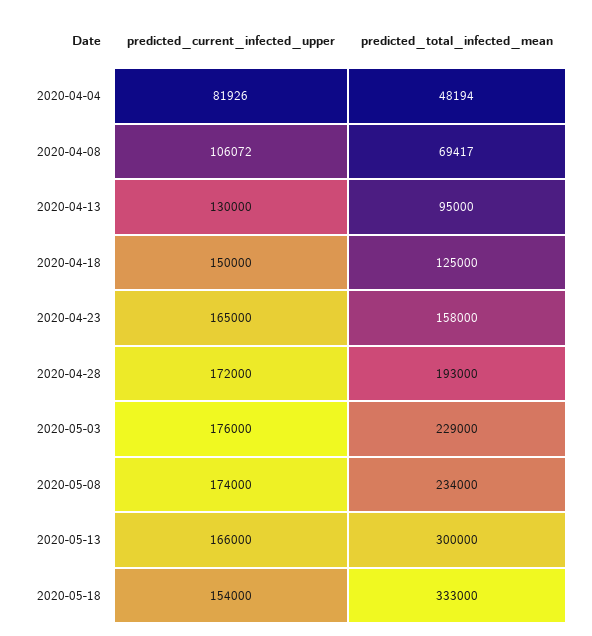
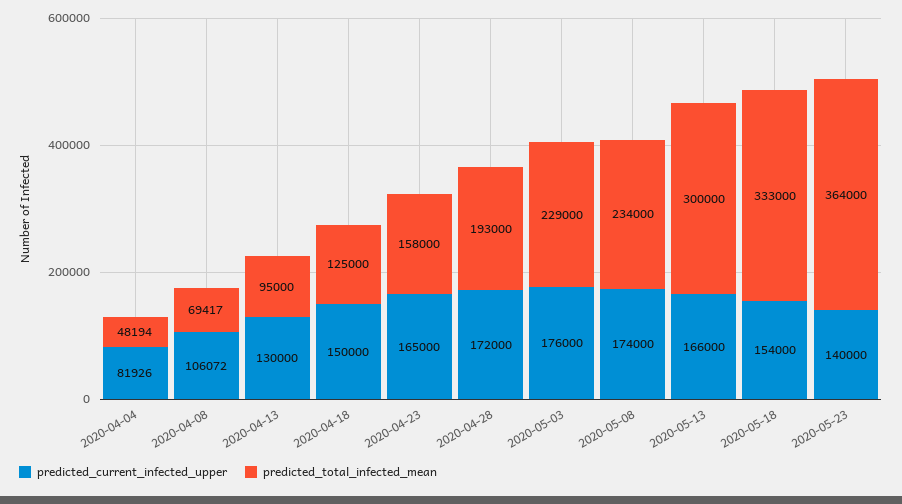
predicted_current_infected_upper, 2020-05-23: none -> 140000
predicted_total_infected_mean, 2020-05-23: none -> 364000

